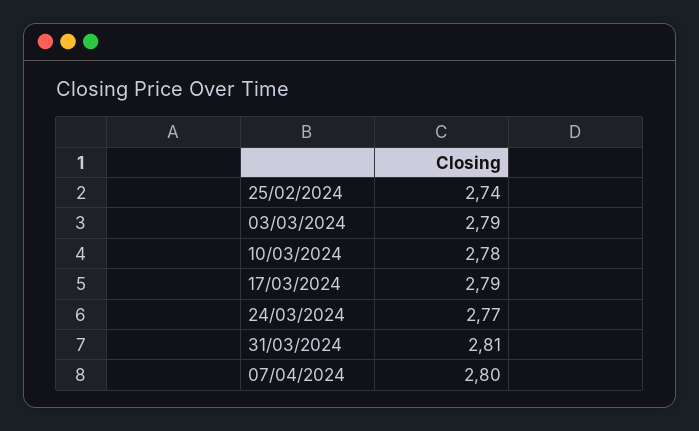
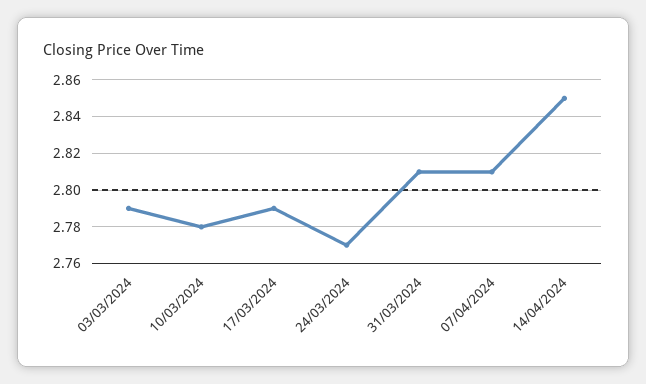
25/02/2024: 2.74 -> none
07/04/2024: 2.8 -> 2.81
14/04/2024: none -> 2.85

